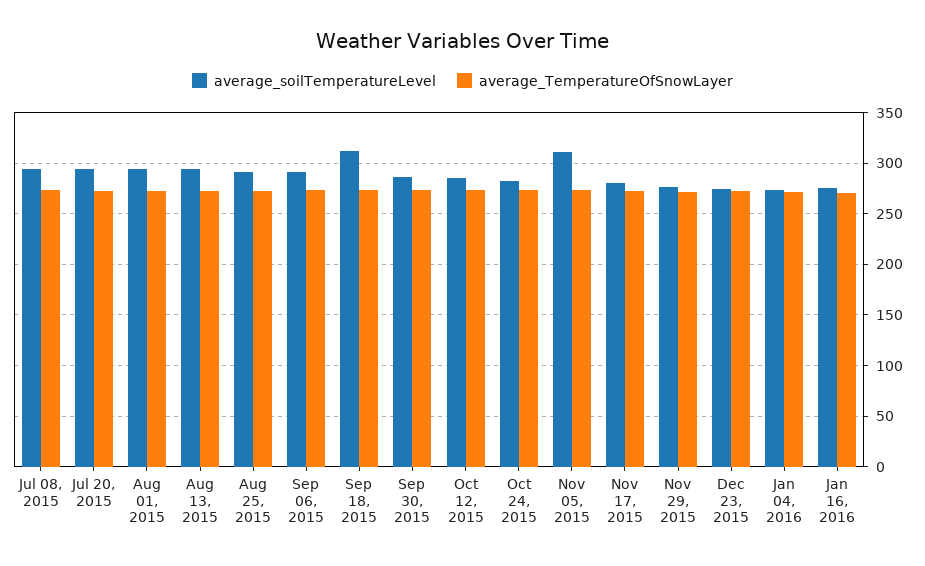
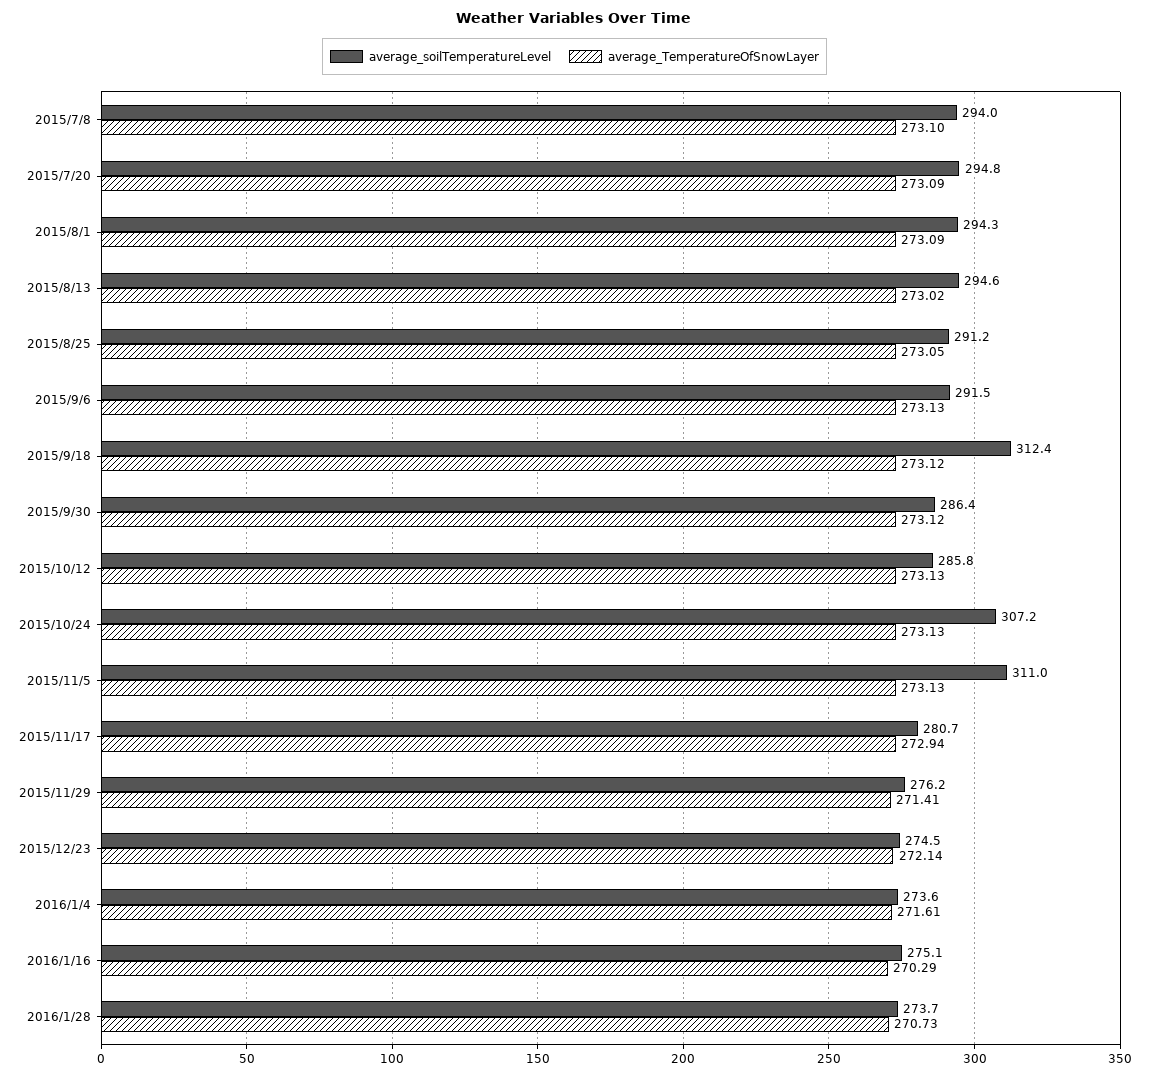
average_soilTemperatureLevel, Oct 24, 2015: 280 -> 307.2
average_soilTemperatureLevel, 2016/1/28: none -> 273.7
average_TemperatureOfSnowLayer, 2016/1/28: none -> 270.73

